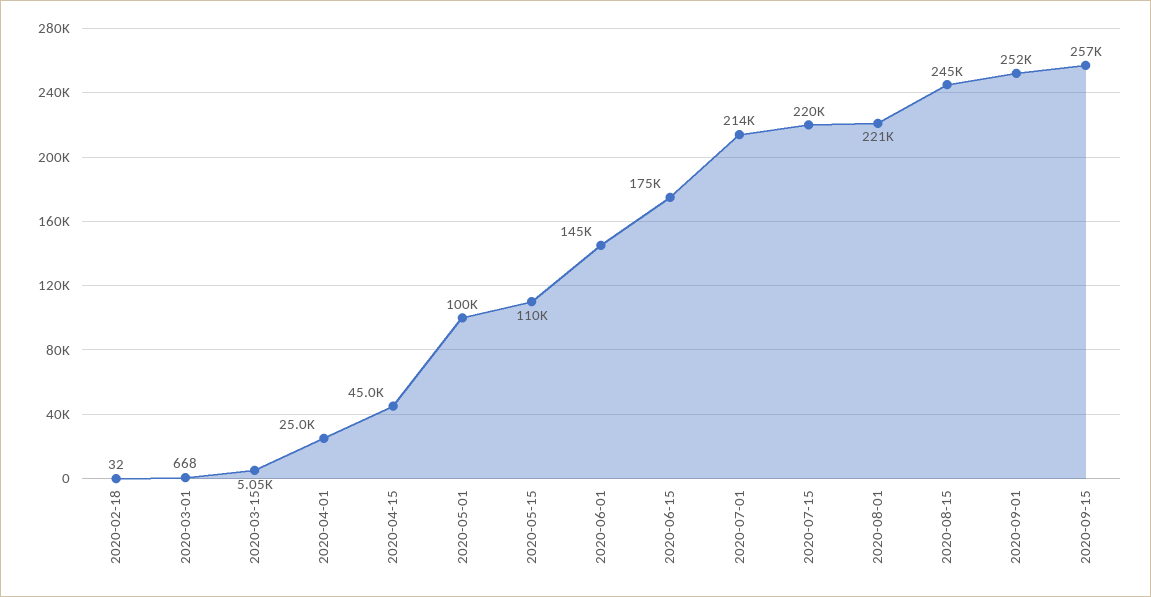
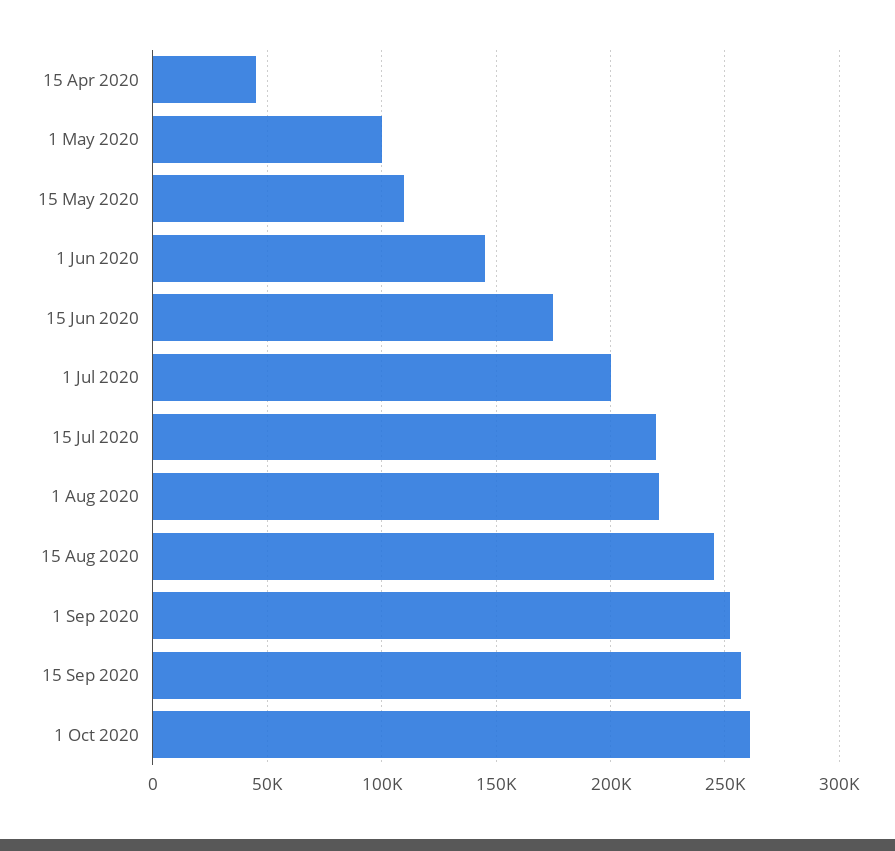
2020-02-18: 32 -> none
2020-03-01: 668 -> none
2020-03-15: 5050 -> none
2020-04-01: 25000 -> none
2020-07-01: 214000 -> 200000
1 Oct 2020: none -> 260000

